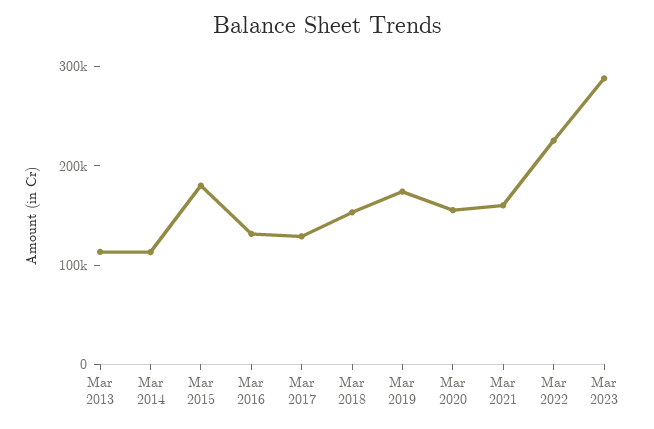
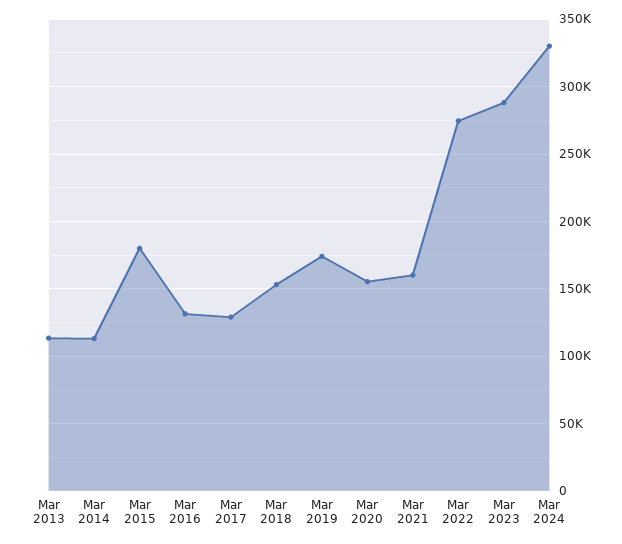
Mar 2022: 220000 -> 275000
Mar 2024: none -> 330000

